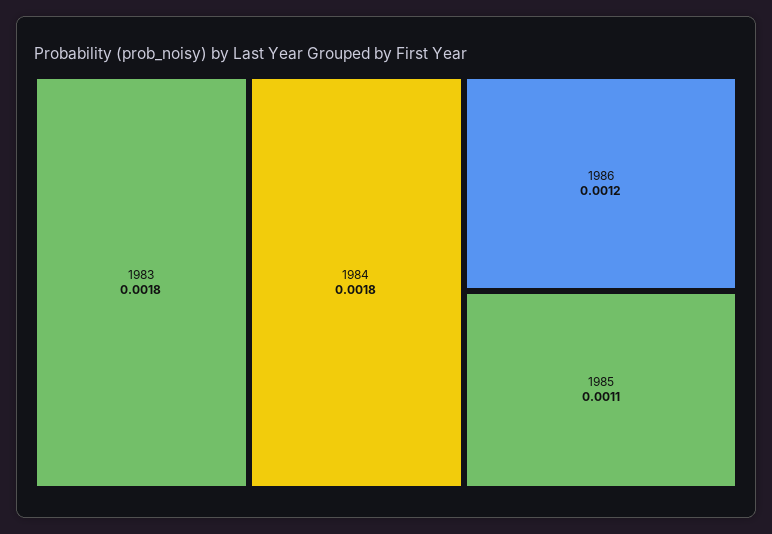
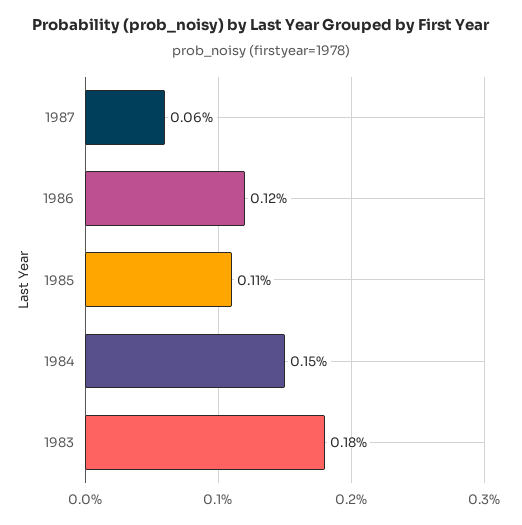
1984: 0.0018 -> 0.0015
1987: none -> 0.0006

